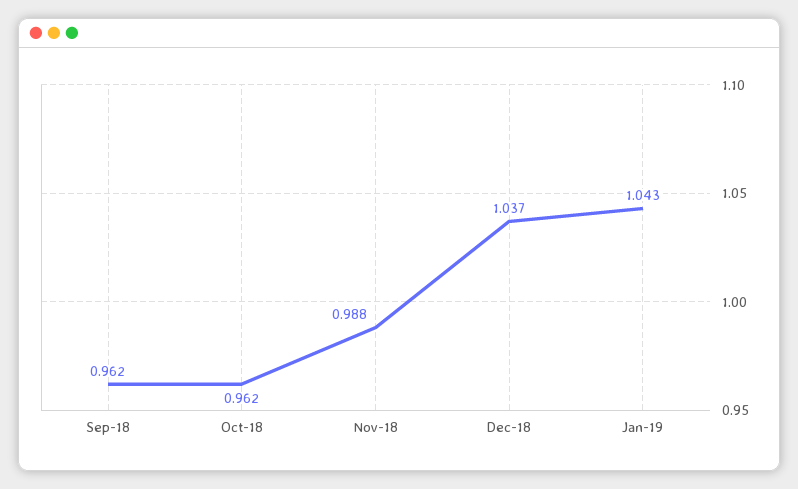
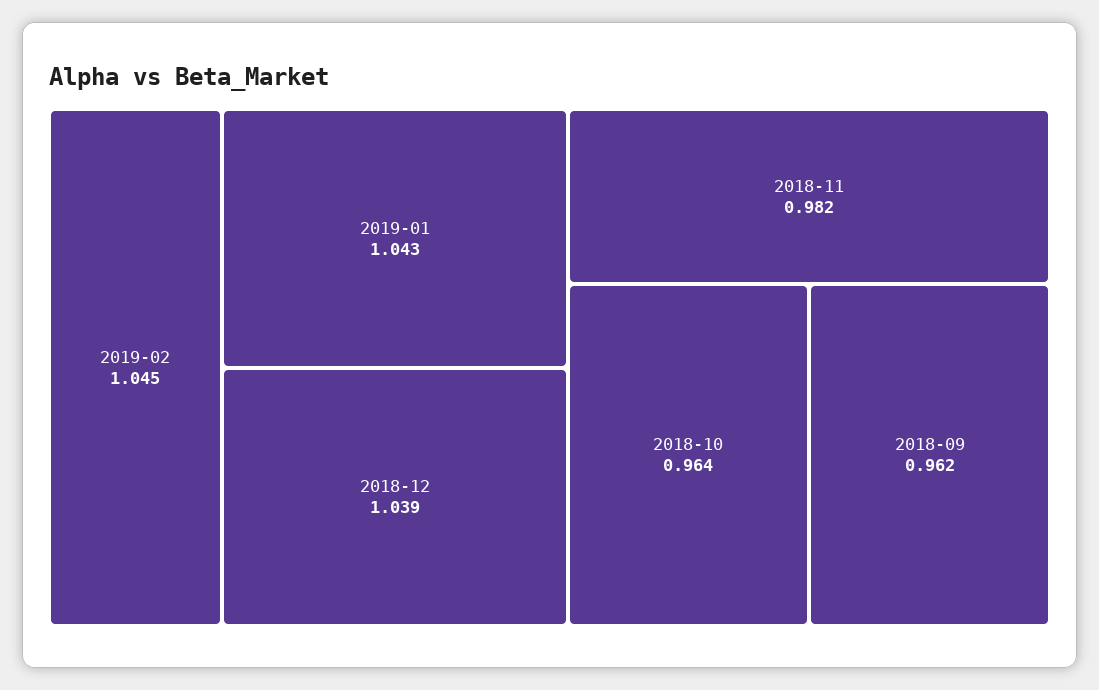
Oct-18: 0.962 -> 0.964
Nov-18: 0.988 -> 0.982
Dec-18: 1.037 -> 1.039
2019-02: none -> 1.045

